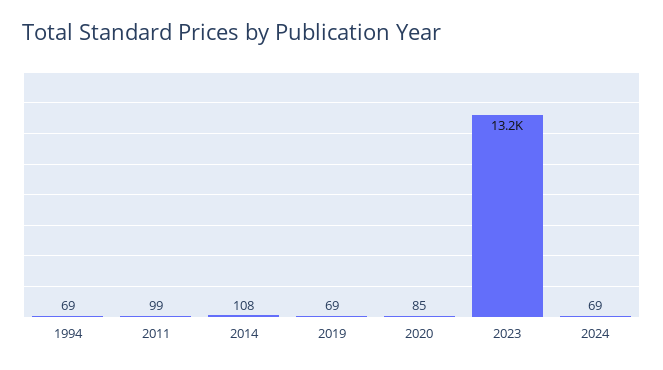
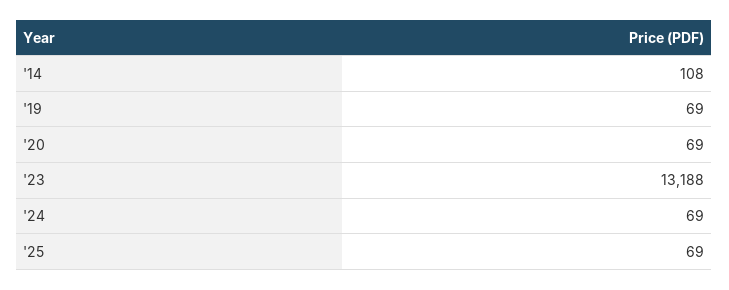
1994: 69 -> none
2011: 99 -> none
2020: 85 -> 69
'25: none -> 69

